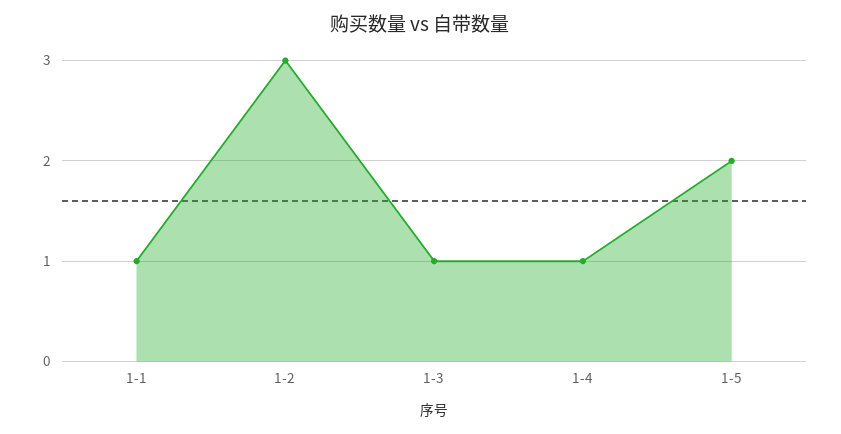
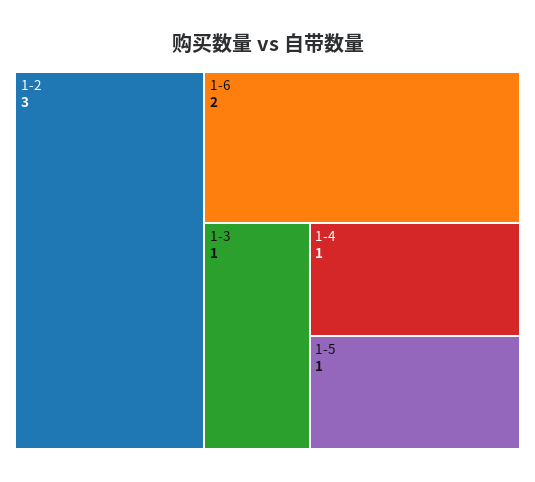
1-1: 1 -> none
1-5: 2 -> 1
1-6: none -> 2

